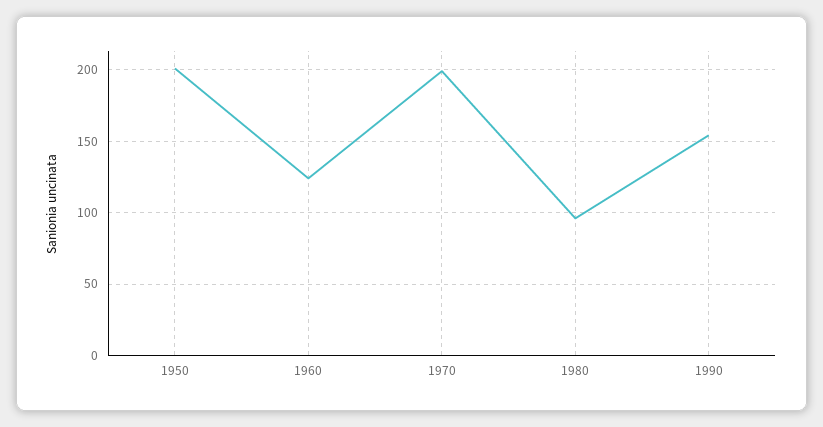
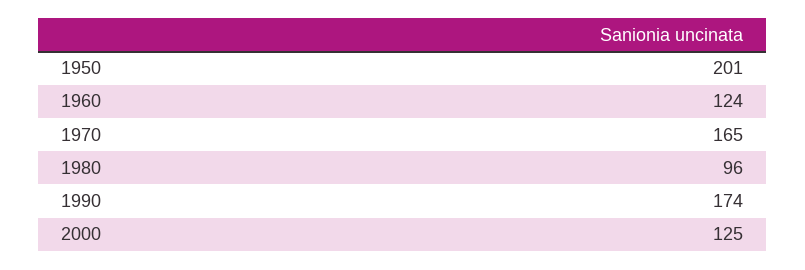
1970: 200 -> 165
1990: 155 -> 174
2000: none -> 125

